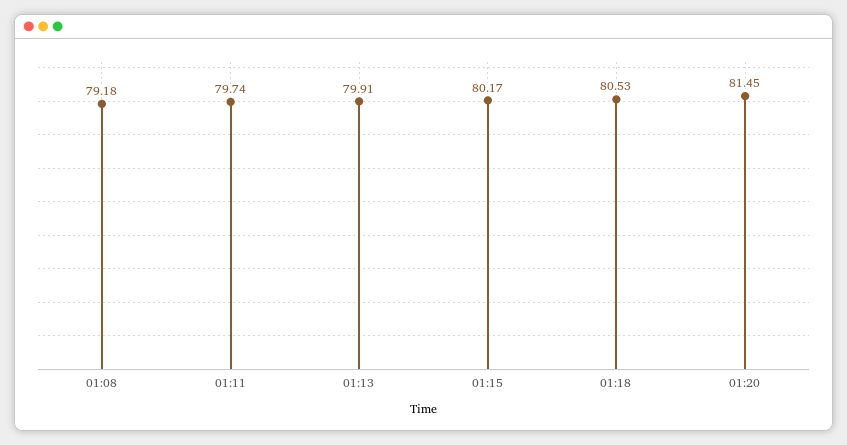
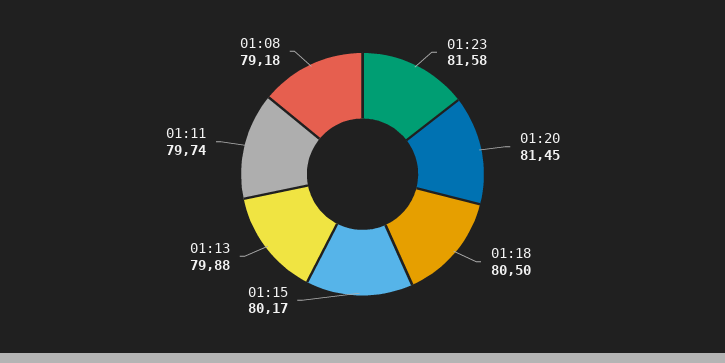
01:13: 79.91 -> 79.88
01:18: 80.53 -> 80.5
01:23: none -> 81.58

